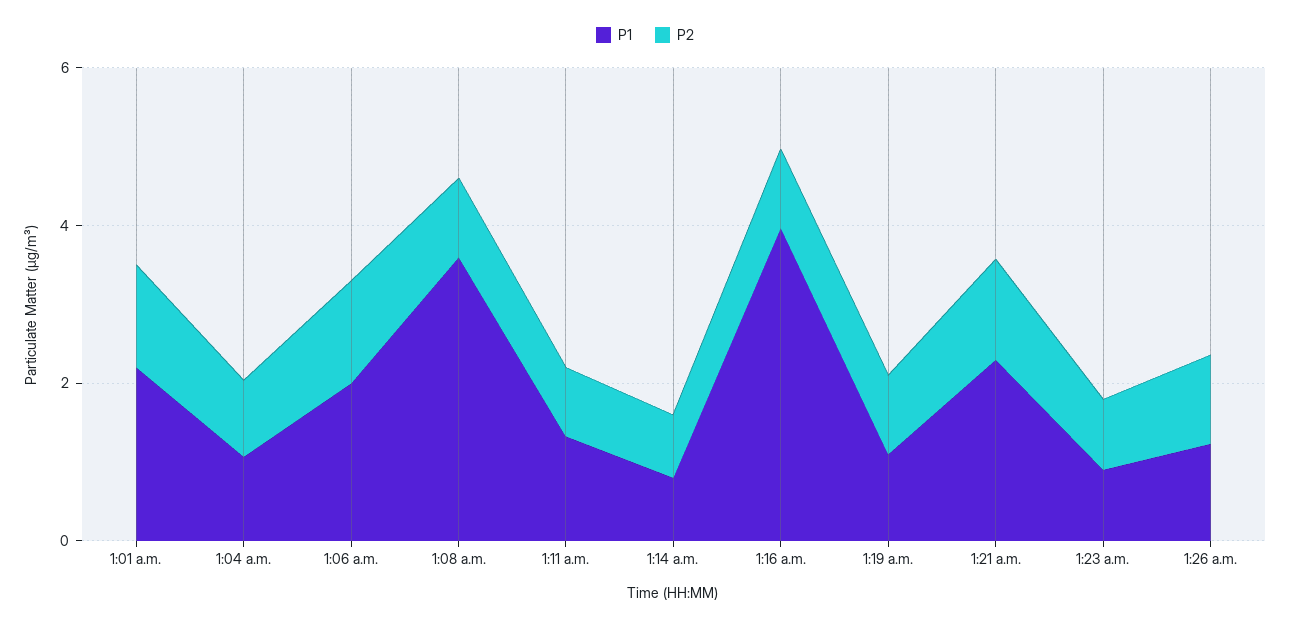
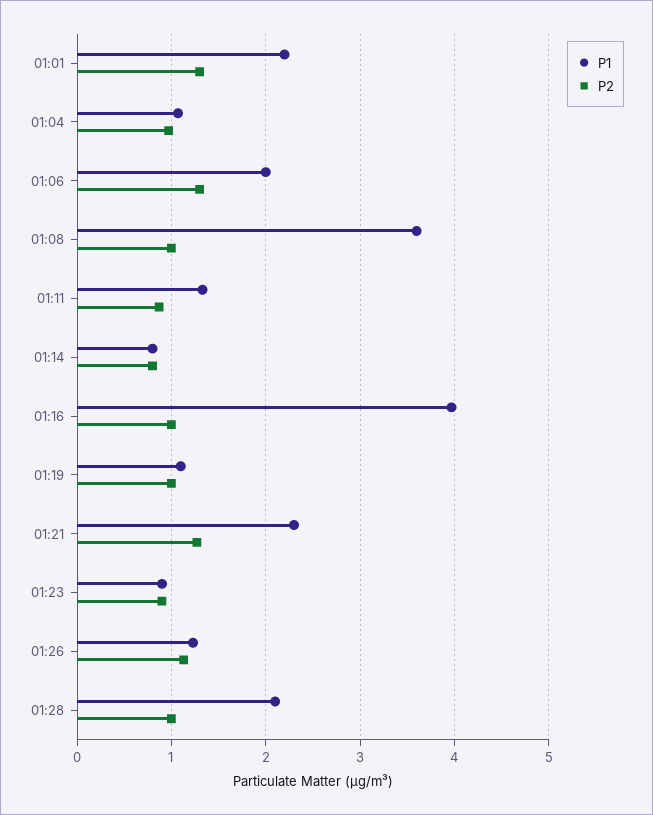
P1, 01:28: none -> 2.1
P2, 01:28: none -> 1

